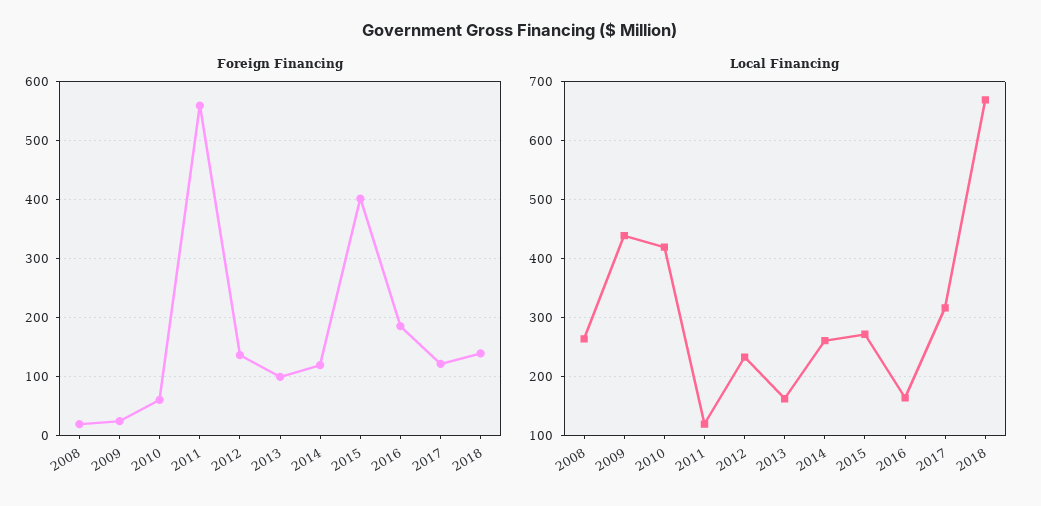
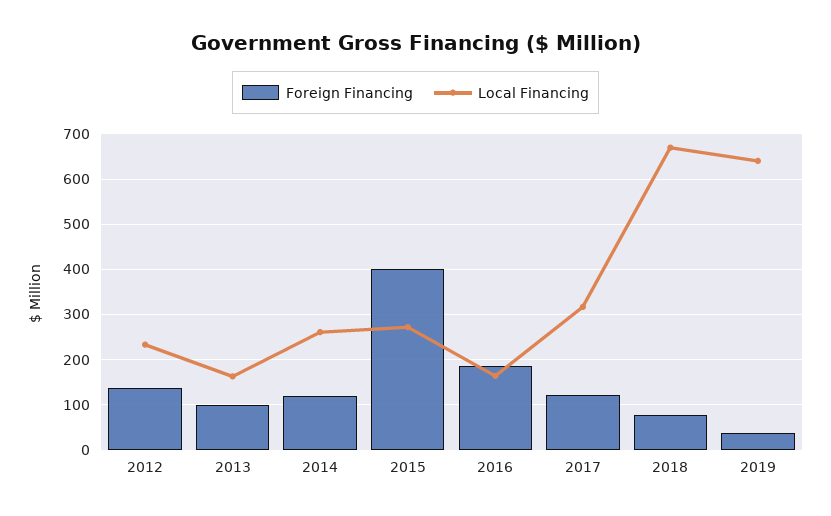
Foreign Financing, 2008: 20 -> none
Foreign Financing, 2009: 20 -> none
Foreign Financing, 2010: 60 -> none
Foreign Financing, 2011: 560 -> none
Foreign Financing, 2018: 140 -> 80
Local Financing, 2008: 260 -> none
Local Financing, 2009: 440 -> none
Local Financing, 2010: 420 -> none
Local Financing, 2011: 120 -> none
Foreign Financing, 2019: none -> 40
Local Financing, 2019: none -> 640

